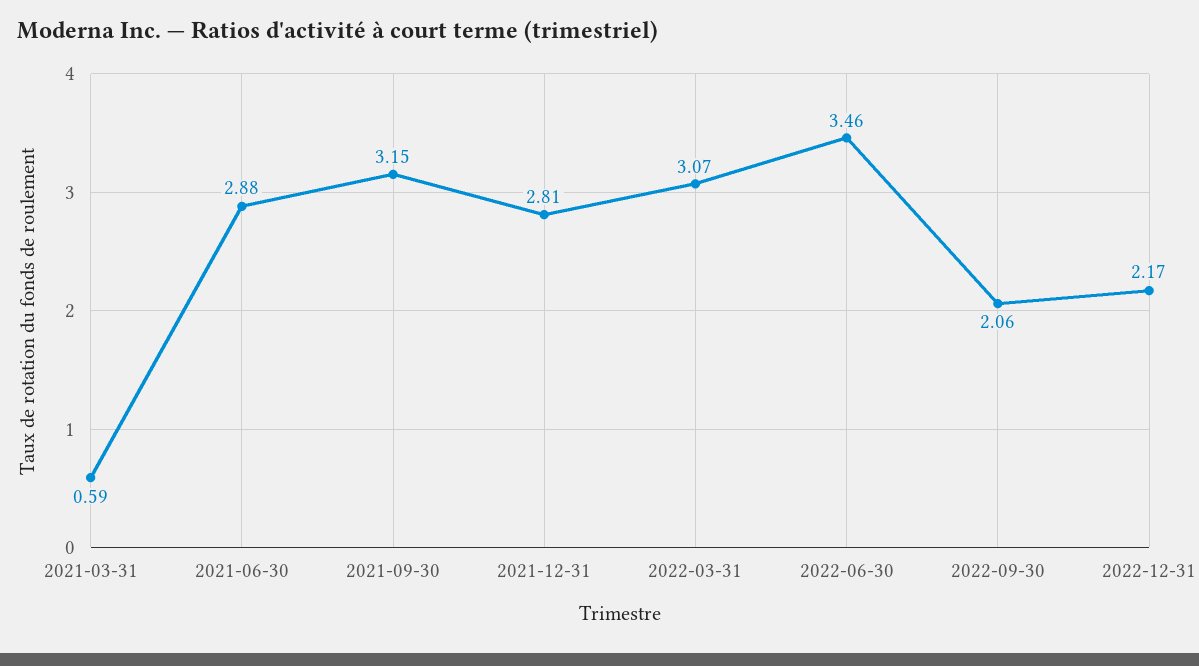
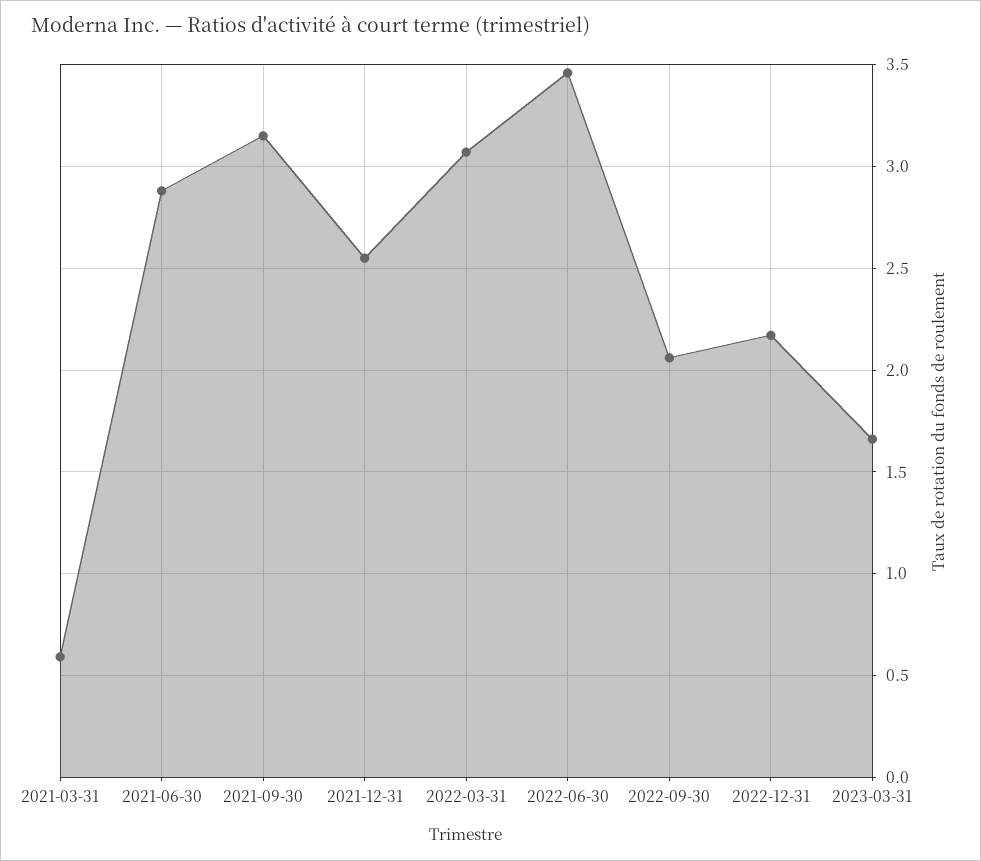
2021-12-31: 2.81 -> 2.55
2023-03-31: none -> 1.65

